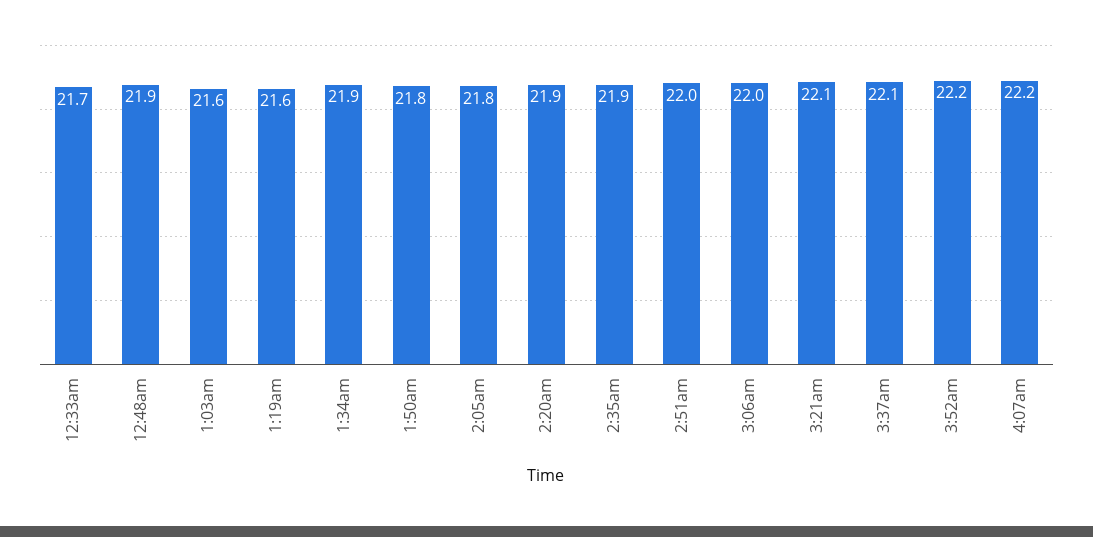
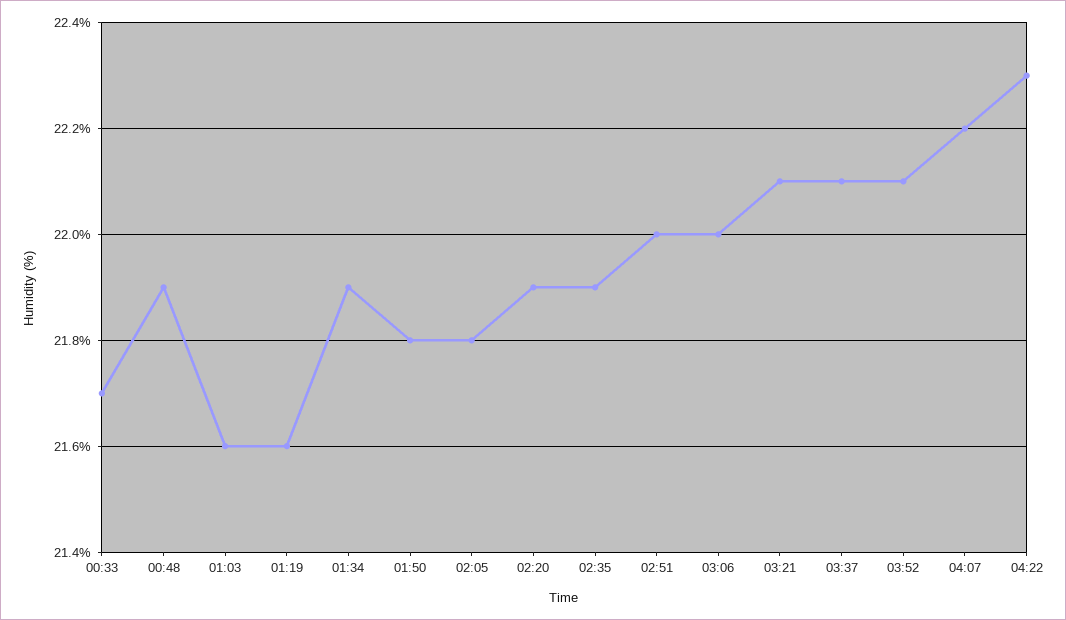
3:52am: 22.2 -> 22.1
04:22: none -> 22.3

